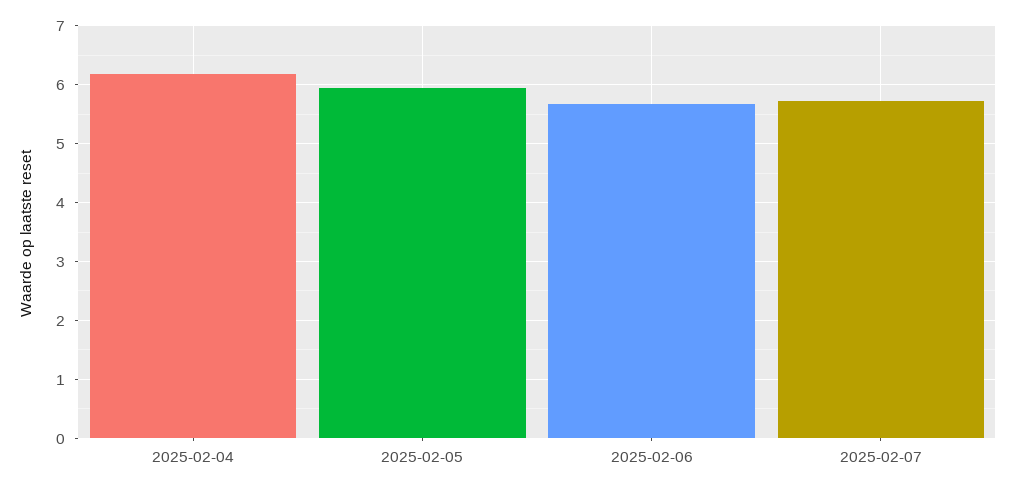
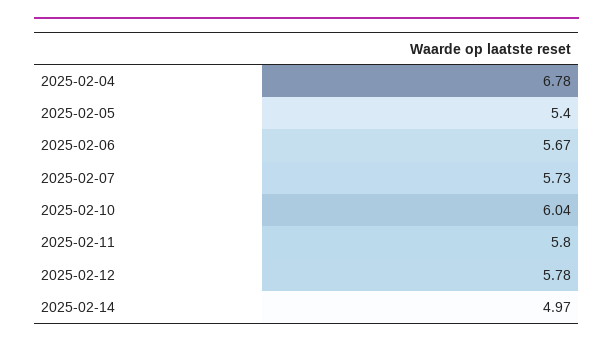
2025-02-04: 6.2 -> 6.78
2025-02-05: 6 -> 5.4
2025-02-10: none -> 6.04
2025-02-11: none -> 5.8
2025-02-12: none -> 5.78
2025-02-14: none -> 4.97

